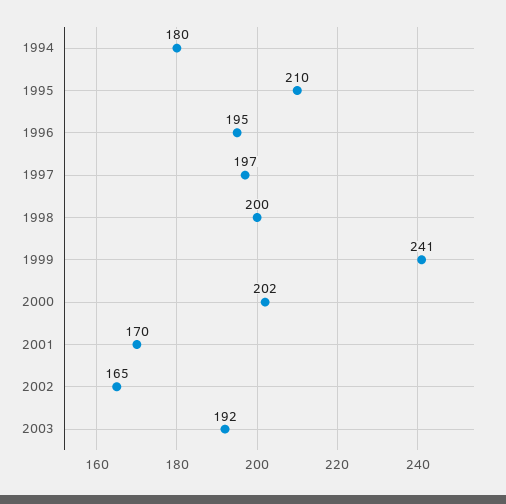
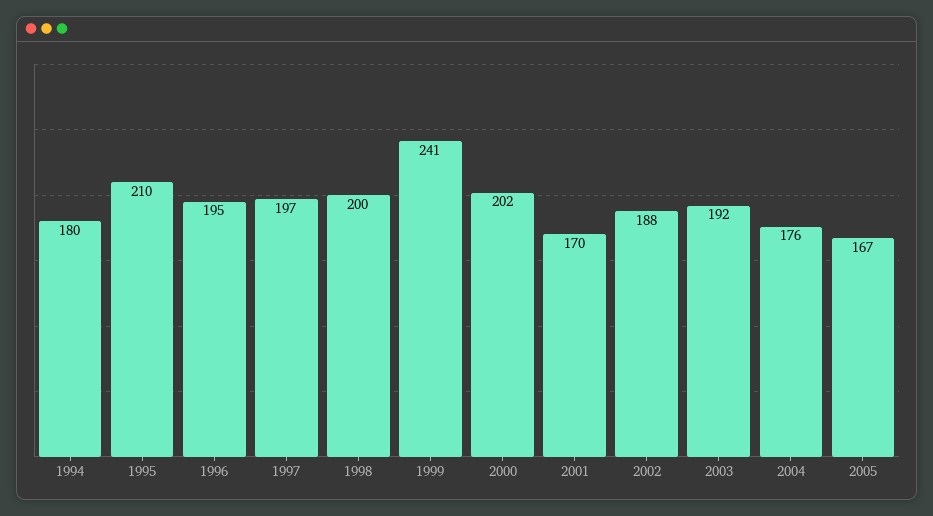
2002: 165 -> 188
2004: none -> 176
2005: none -> 167

